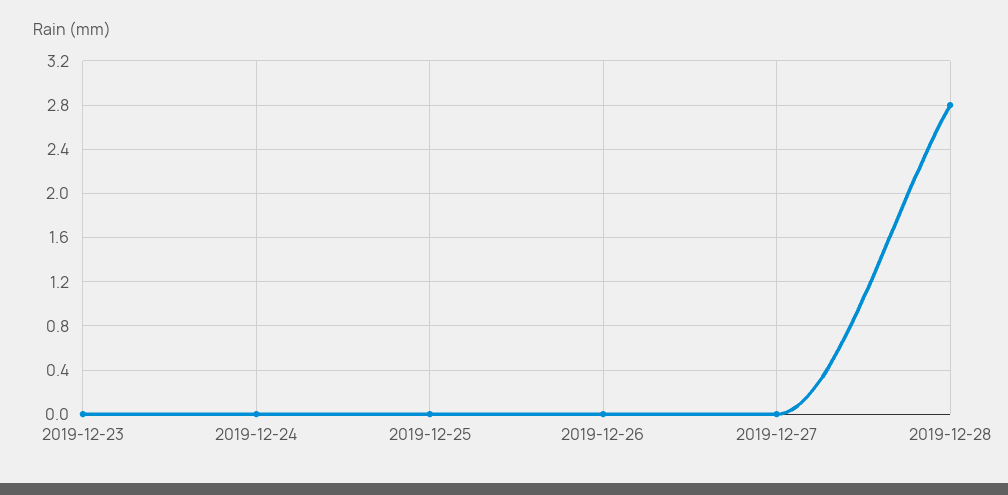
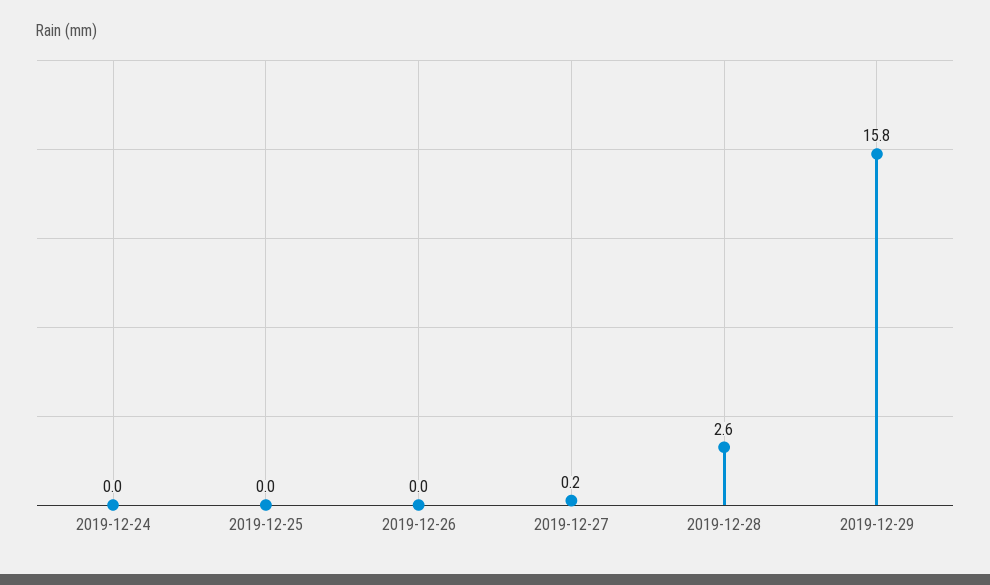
2019-12-23: 0 -> none
2019-12-27: 0 -> 0.2
2019-12-28: 2.8 -> 2.6
2019-12-29: none -> 15.8

